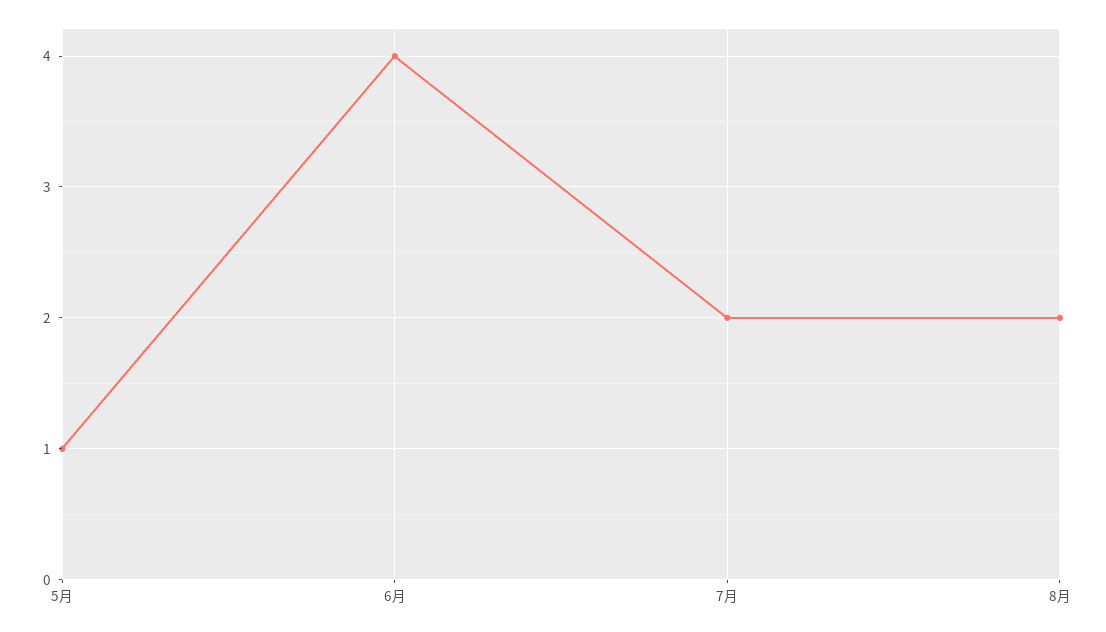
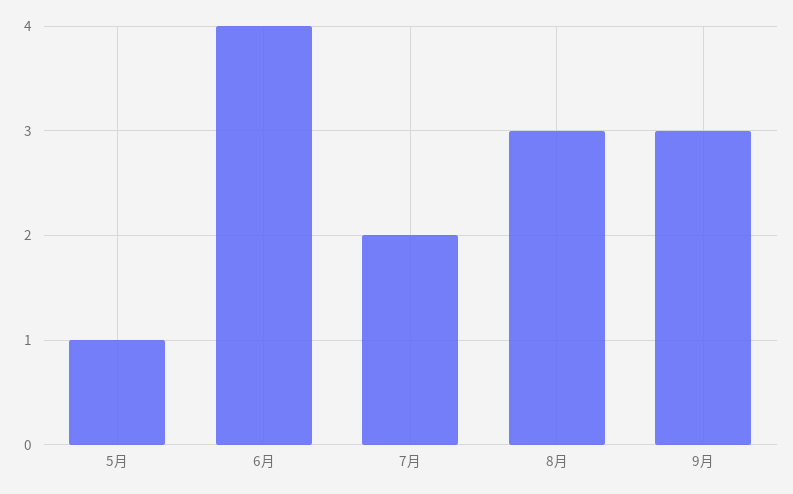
8月: 2 -> 3
9月: none -> 3

